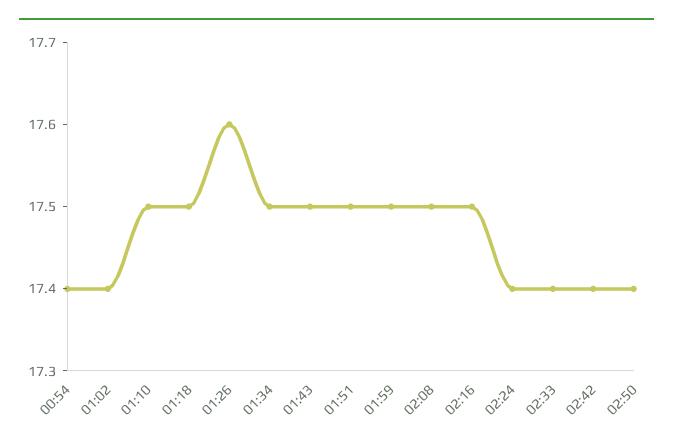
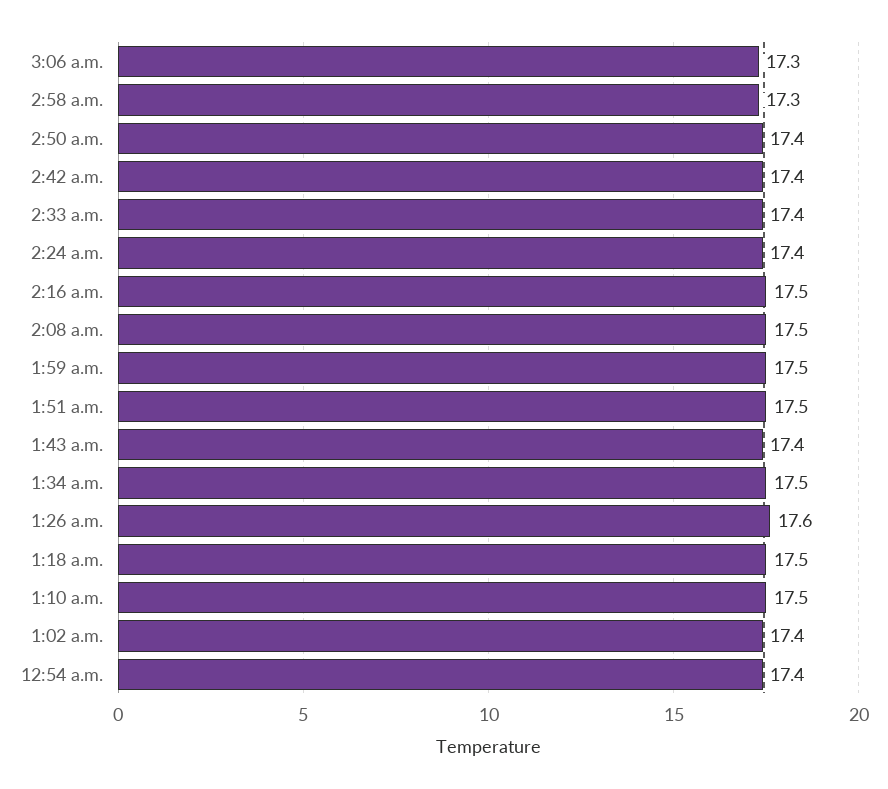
01:43: 17.5 -> 17.4
3:06 a.m.: none -> 17.3
2:58 a.m.: none -> 17.3

